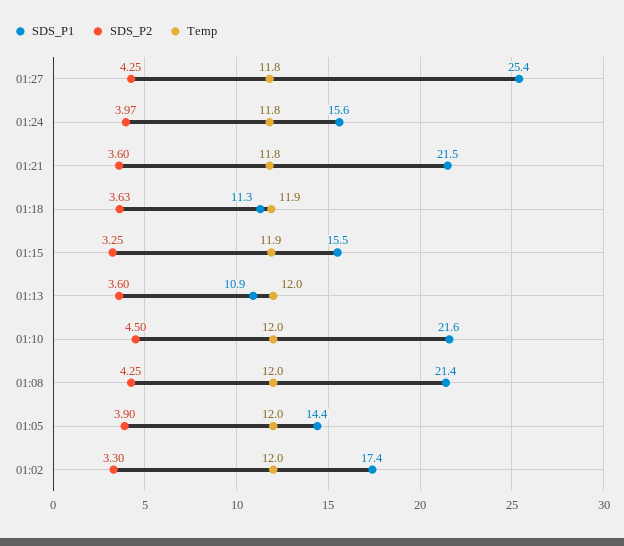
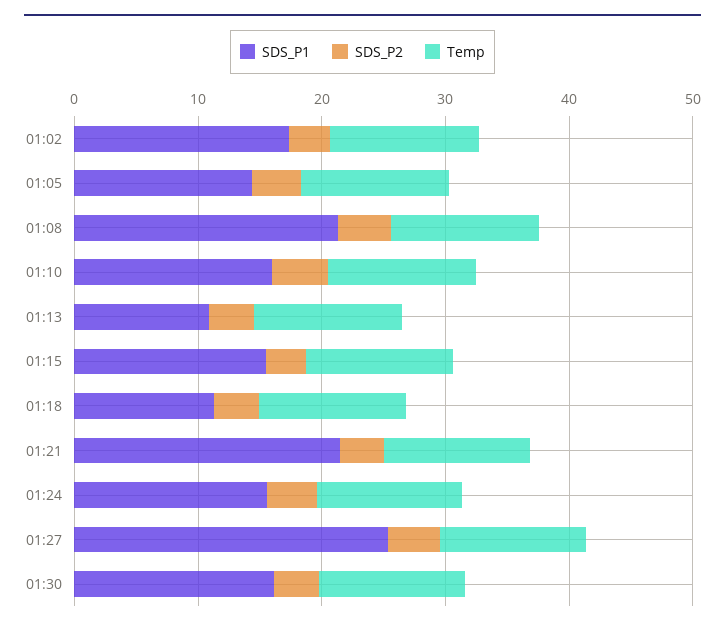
SDS_P1, 01:10: 21.6 -> 16
SDS_P1, 01:30: none -> 16
SDS_P2, 01:30: none -> 4
Temp, 01:30: none -> 12

